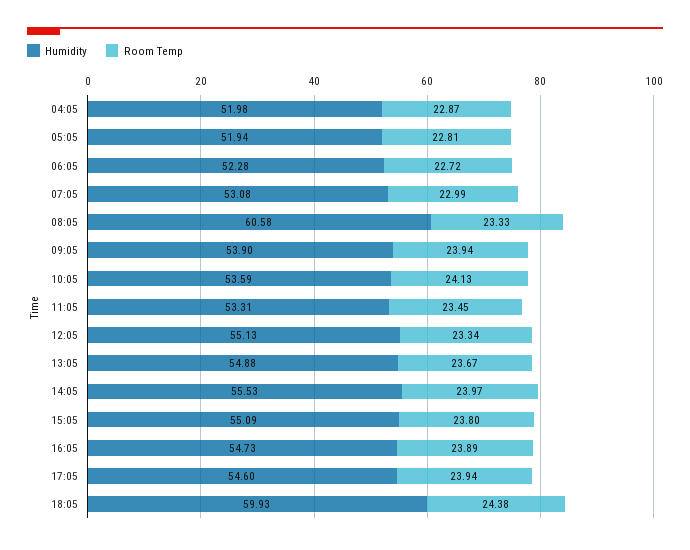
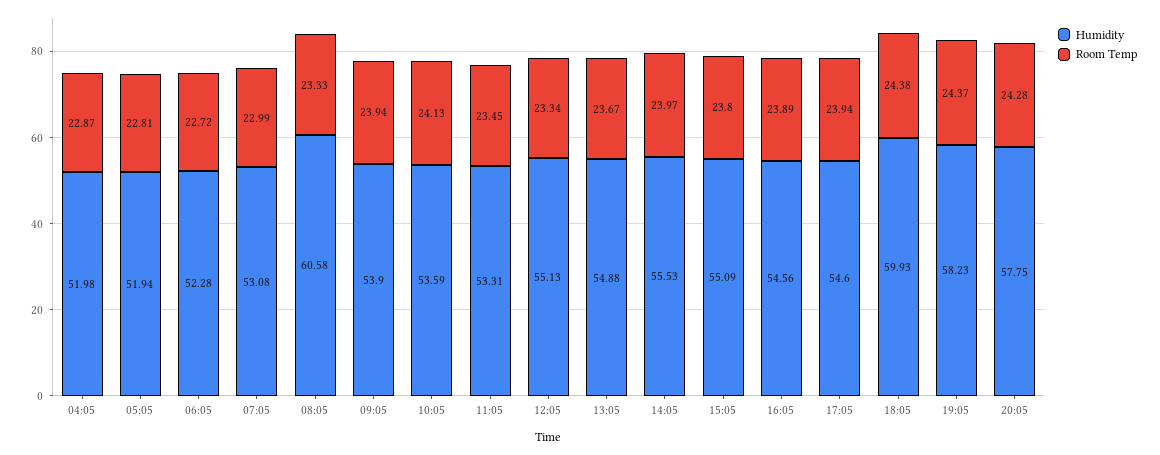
Humidity, 16:05: 54.73 -> 54.56
Humidity, 19:05: none -> 58.23
Room Temp, 19:05: none -> 24.37
Humidity, 20:05: none -> 57.75
Room Temp, 20:05: none -> 24.28

